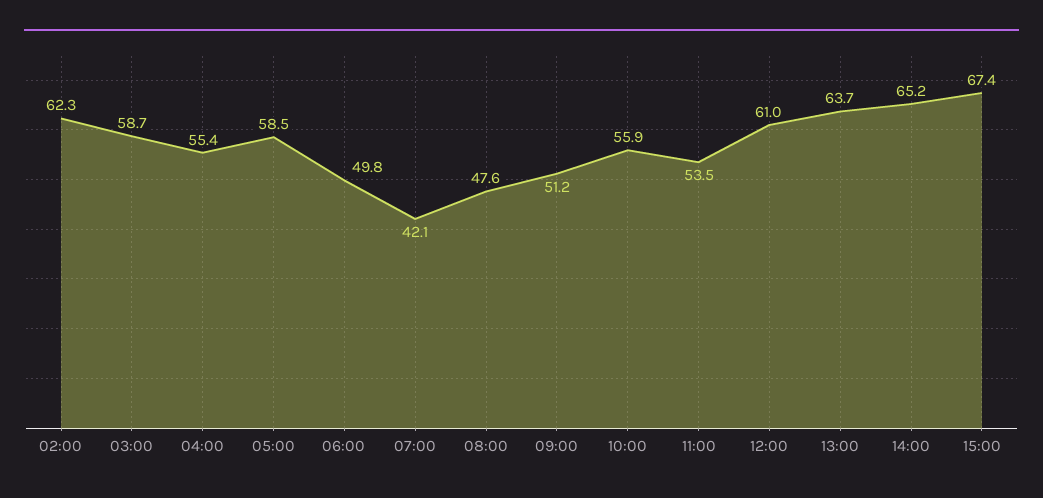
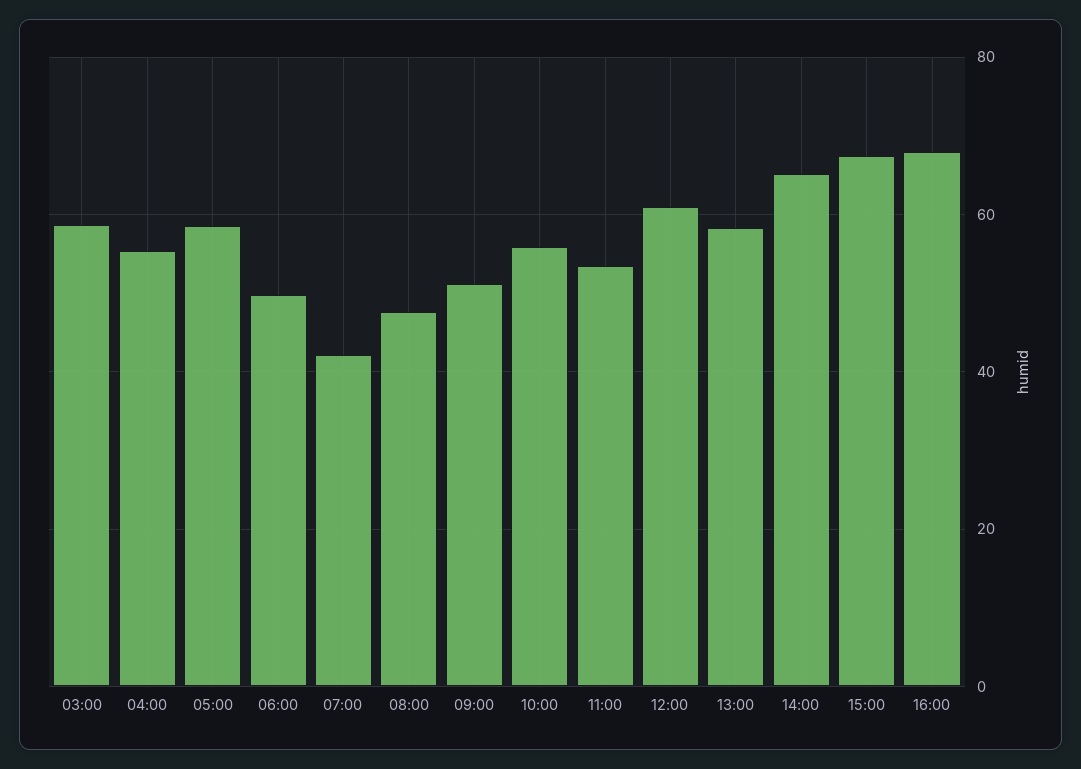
02:00: 62.3 -> none
13:00: 63.7 -> 58
16:00: none -> 68

